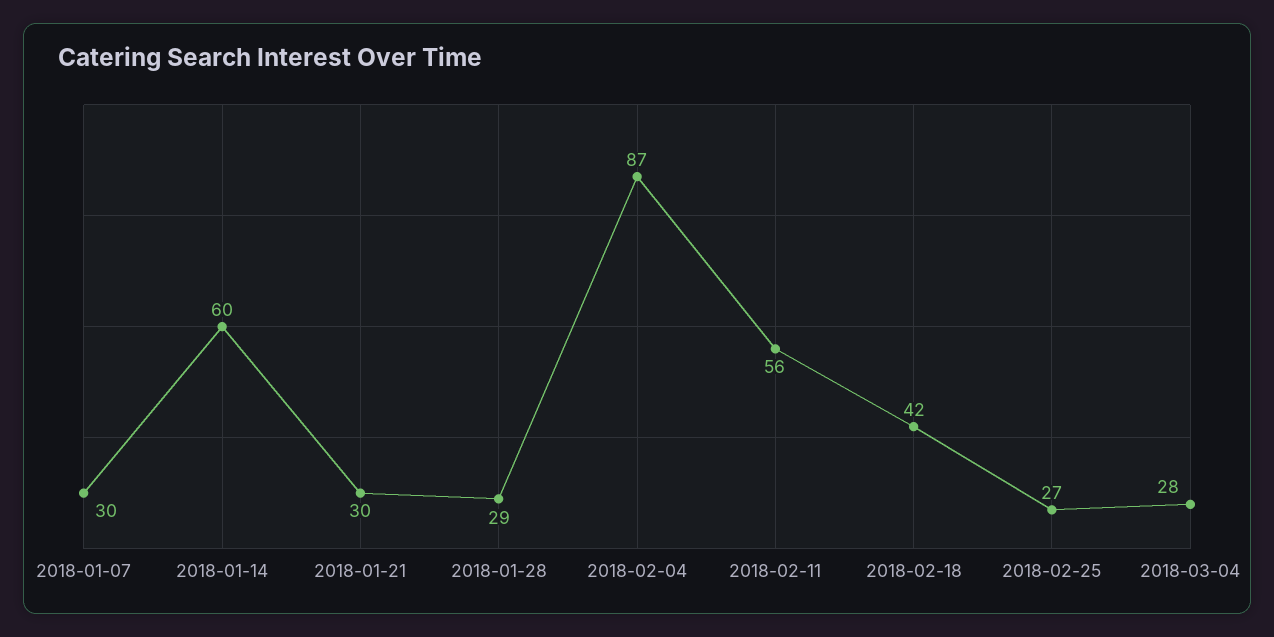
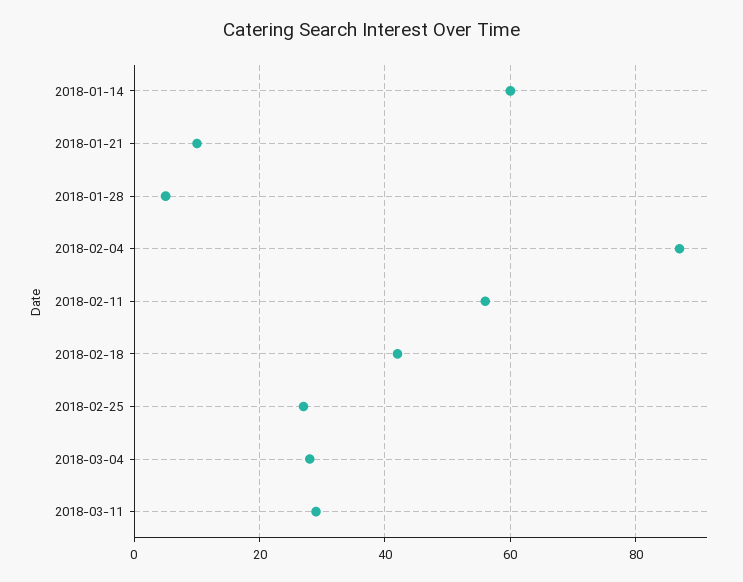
2018-01-07: 30 -> none
2018-01-21: 30 -> 10
2018-01-28: 29 -> 5
2018-03-11: none -> 30

